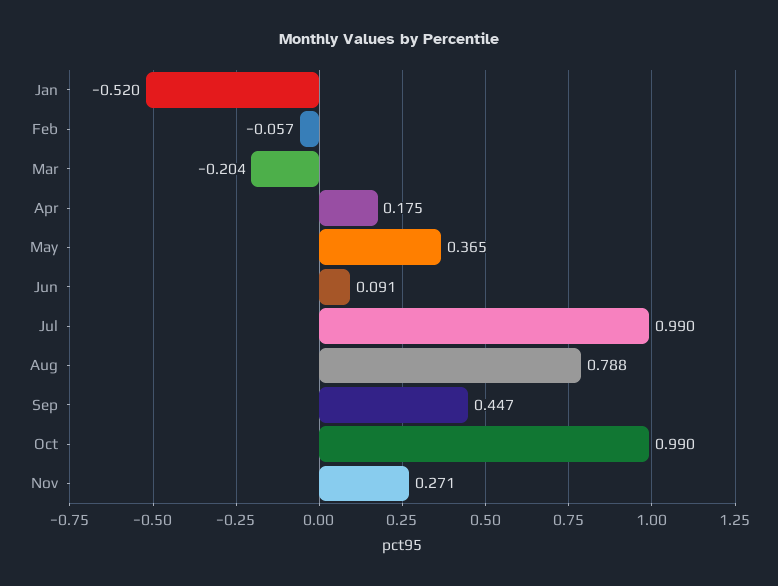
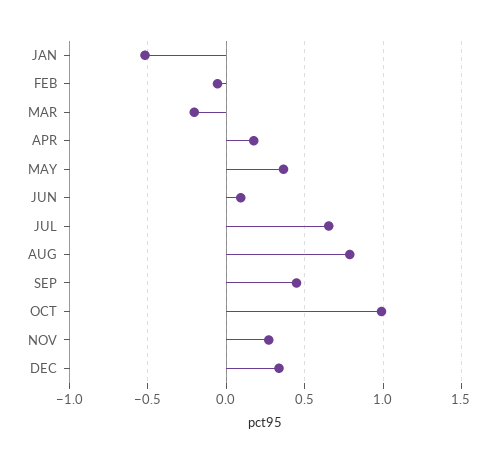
Jul: 0.99 -> 0.65
DEC: none -> 0.35

